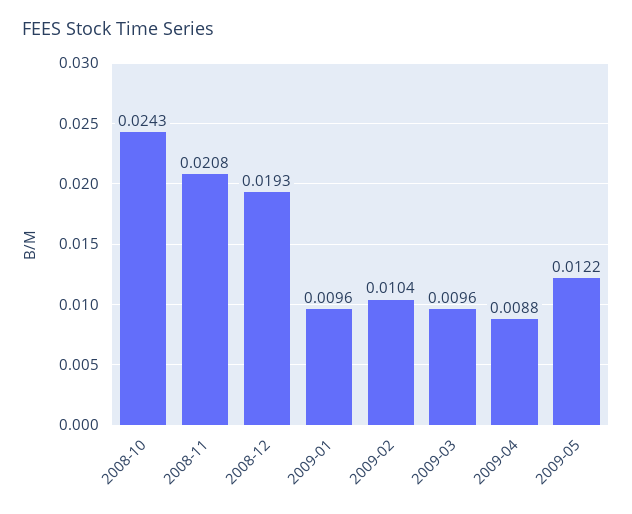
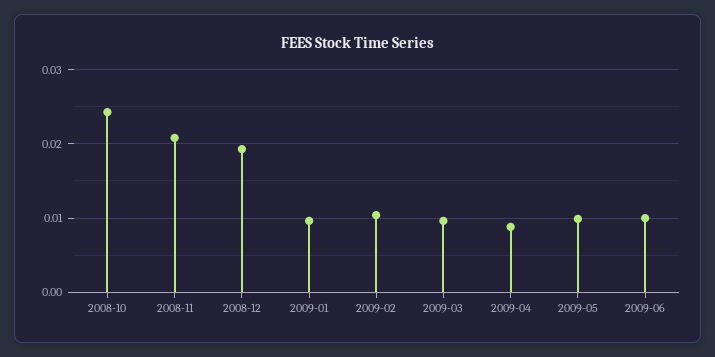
2009-05: 0.0122 -> 0.01
2009-06: none -> 0.01

